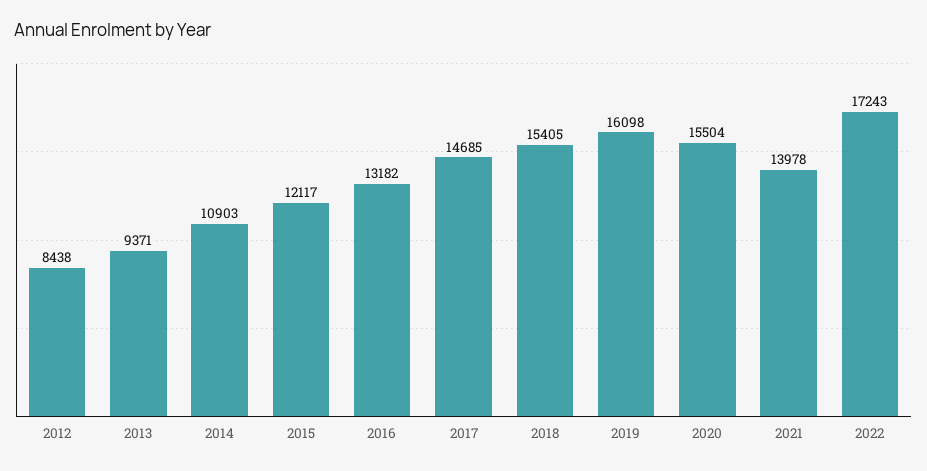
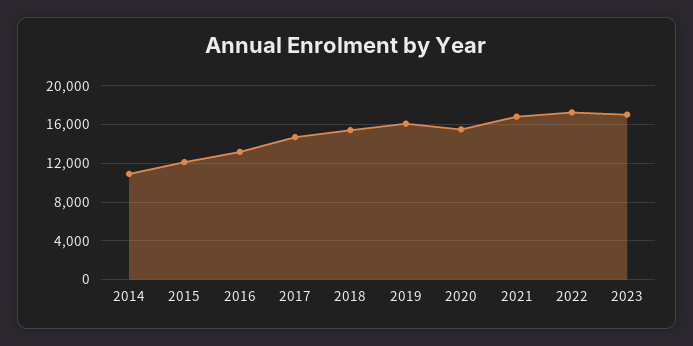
2012: 8438 -> none
2013: 9371 -> none
2021: 13978 -> 17000
2023: none -> 17000

